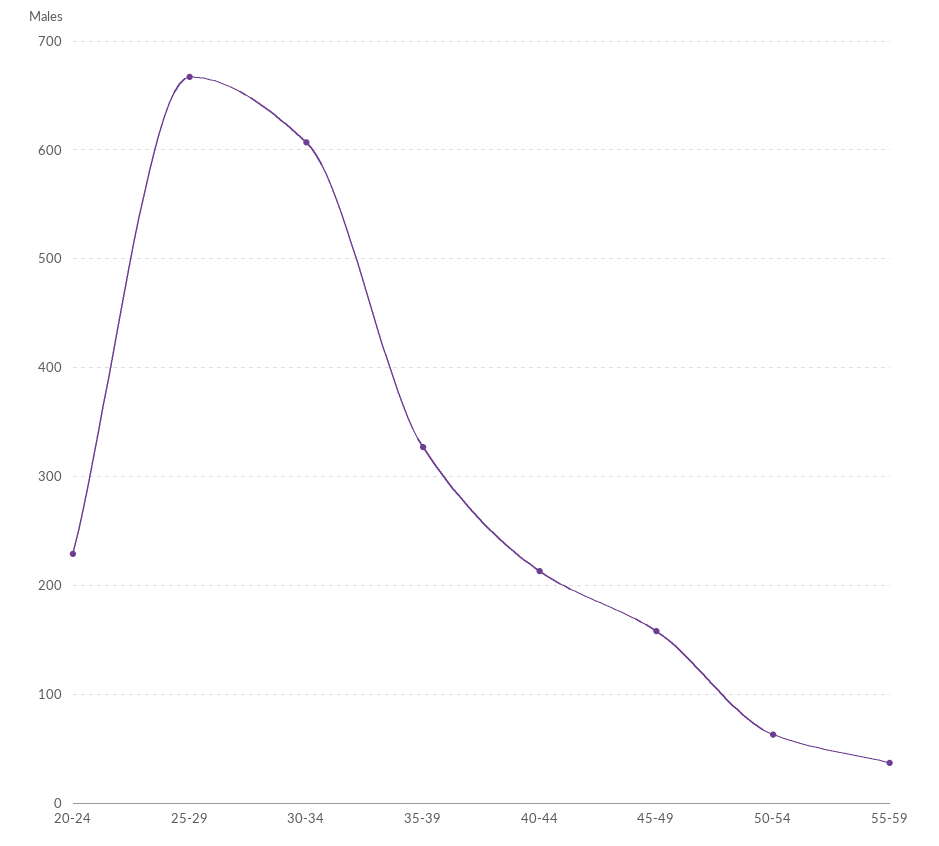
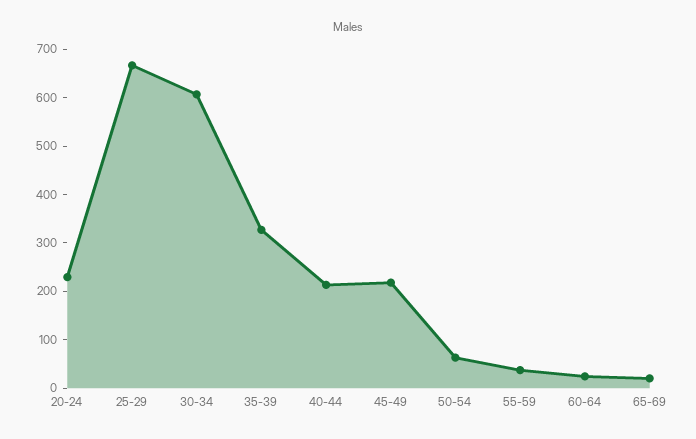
45-49: 160 -> 220
60-64: none -> 20
65-69: none -> 20

